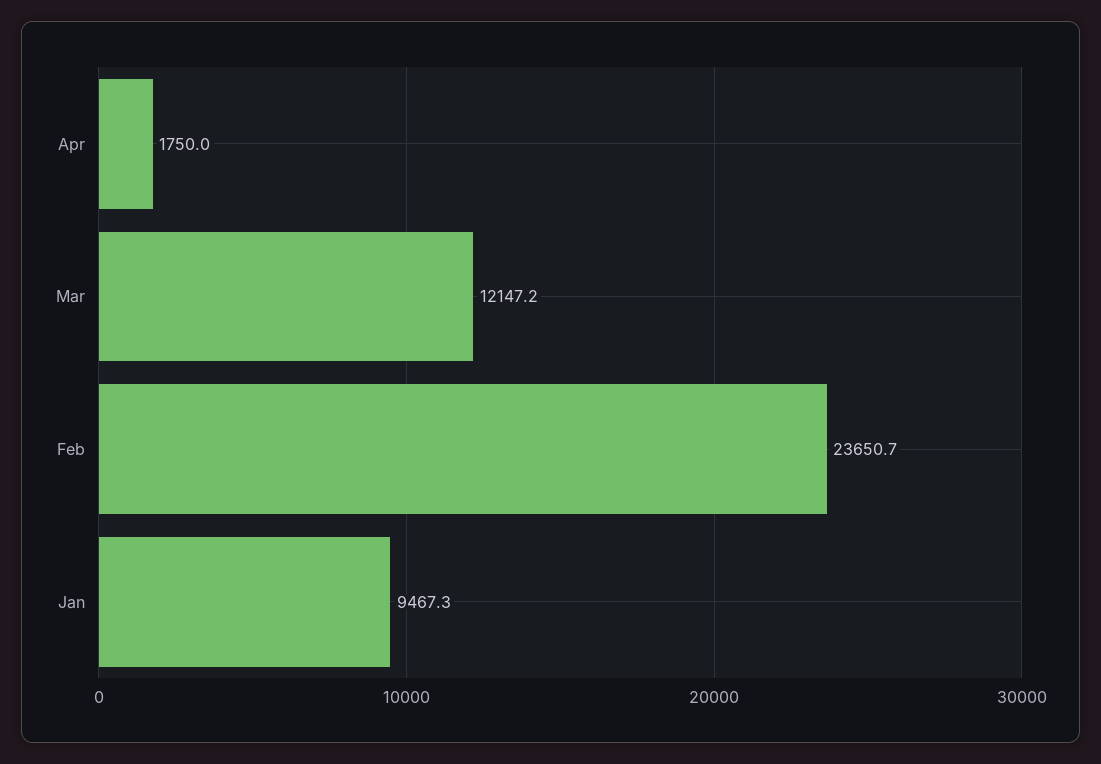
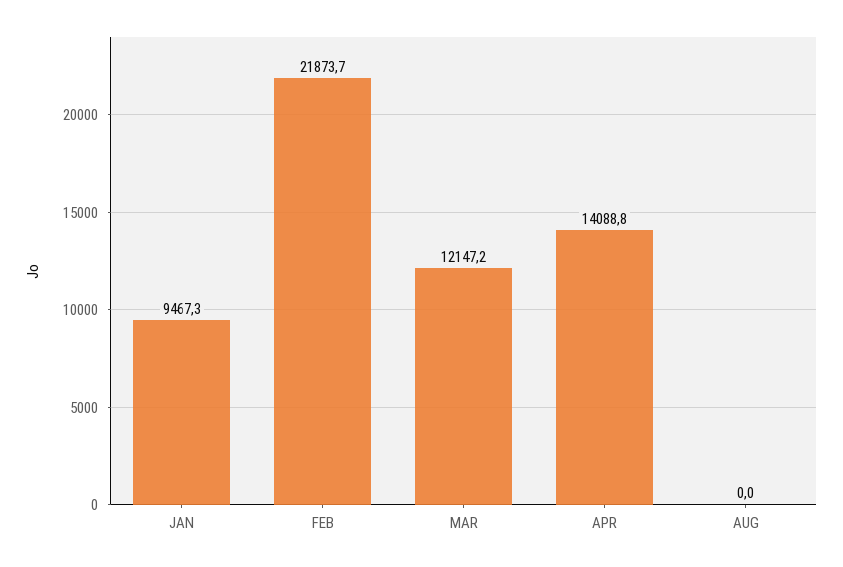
Apr: 1750 -> 14088.8
Feb: 23650.7 -> 21873.7
AUG: none -> 0

